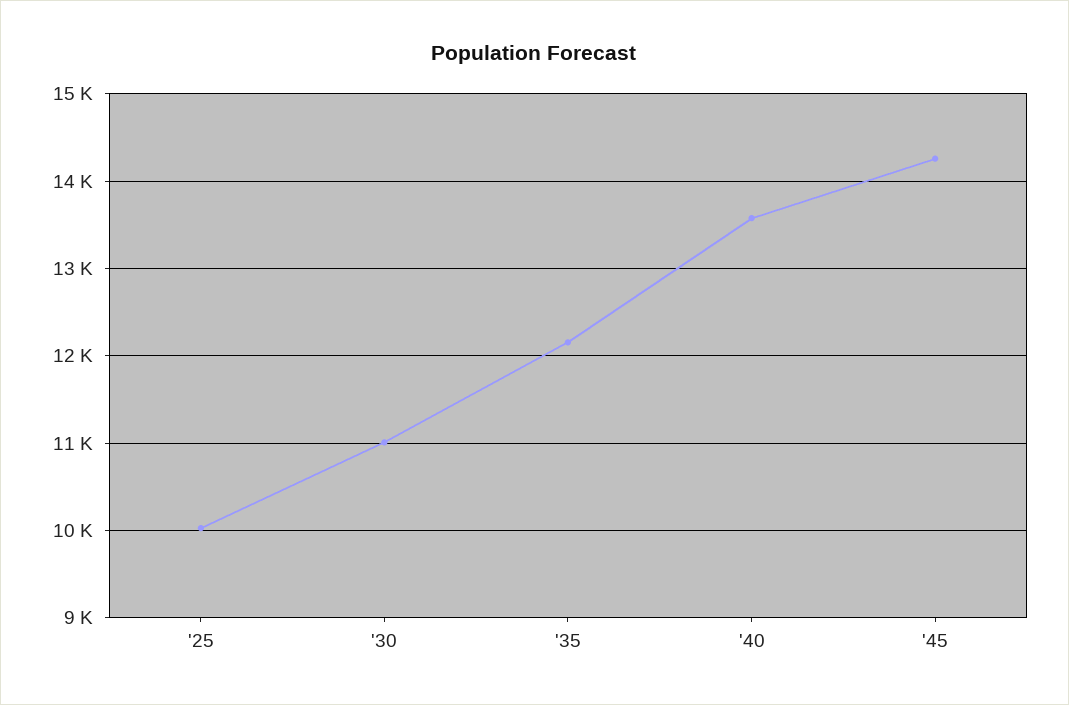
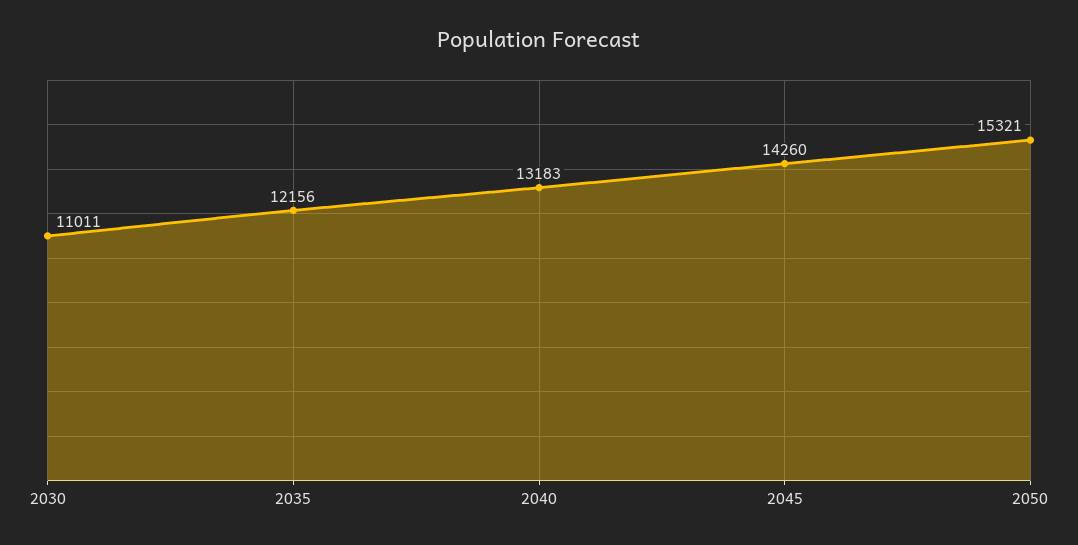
'25: 10000 -> none
'40: 13600 -> 13183
2050: none -> 15321

